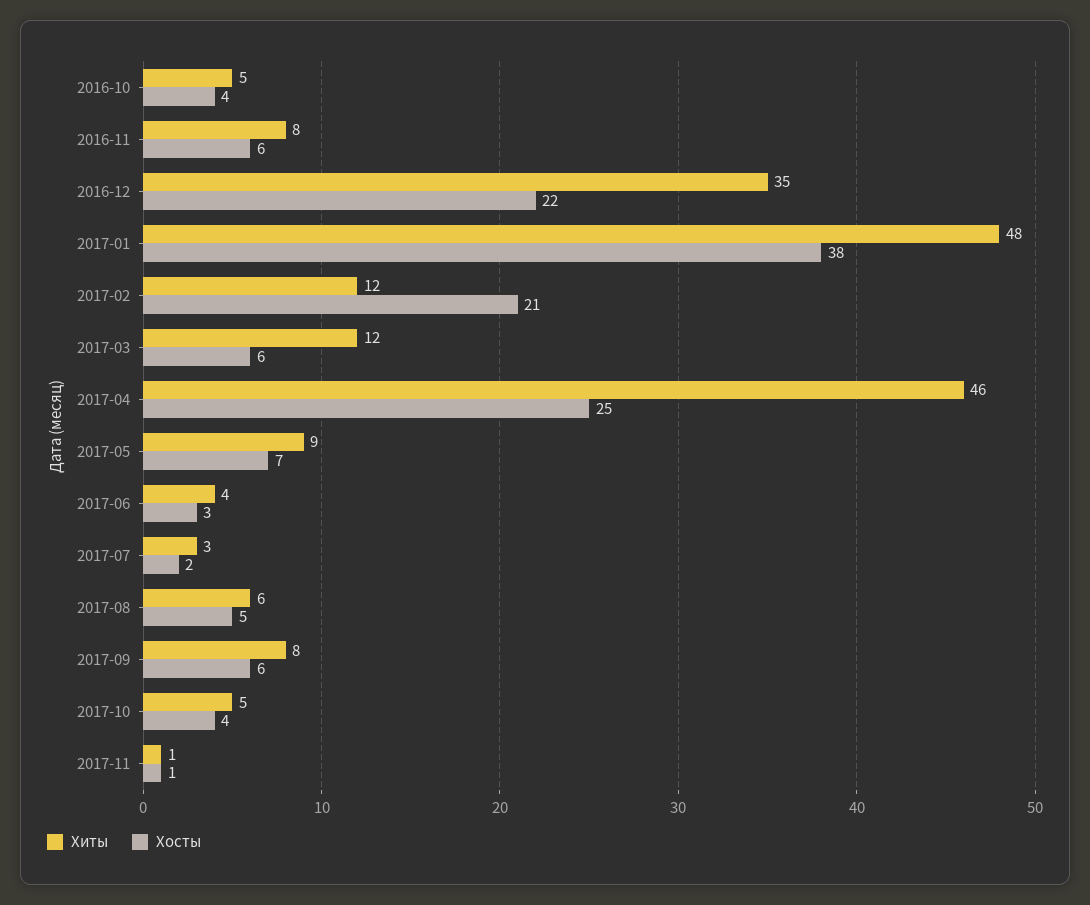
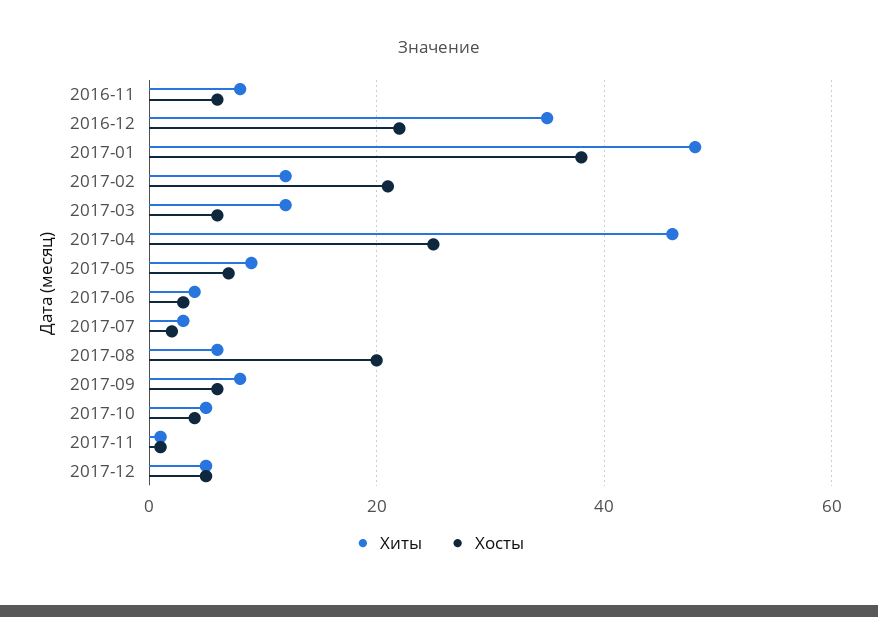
Хиты, 2016-10: 5 -> none
Хосты, 2016-10: 4 -> none
Хосты, 2017-08: 5 -> 20
Хиты, 2017-12: none -> 5
Хосты, 2017-12: none -> 5

